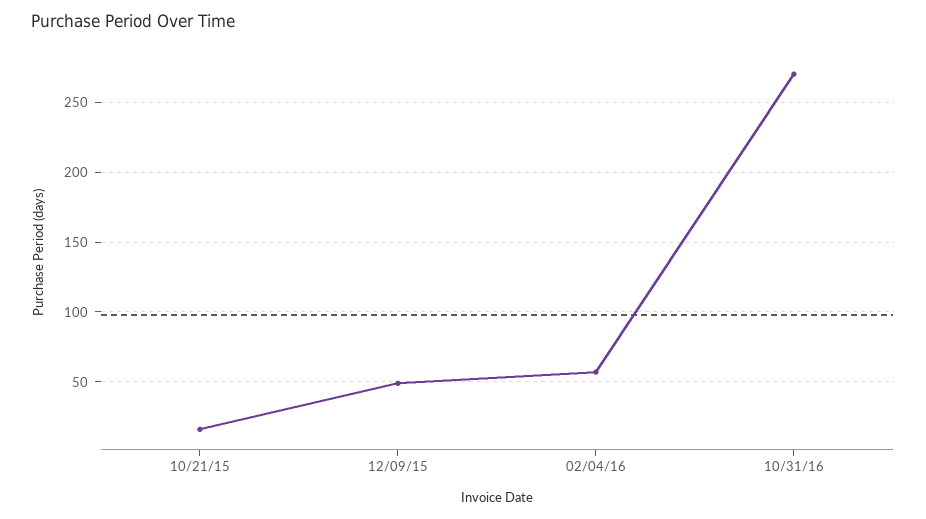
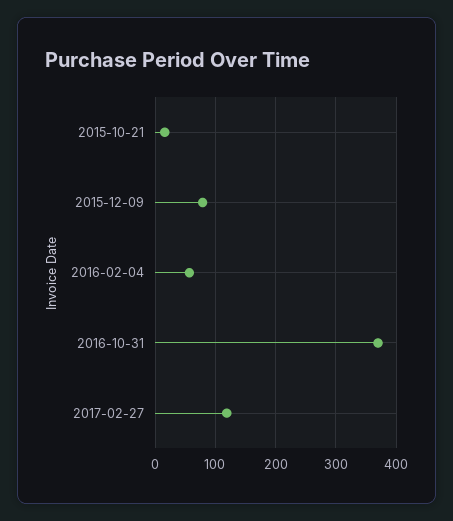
12/09/15: 50 -> 80
10/31/16: 270 -> 370
2017-02-27: none -> 120

